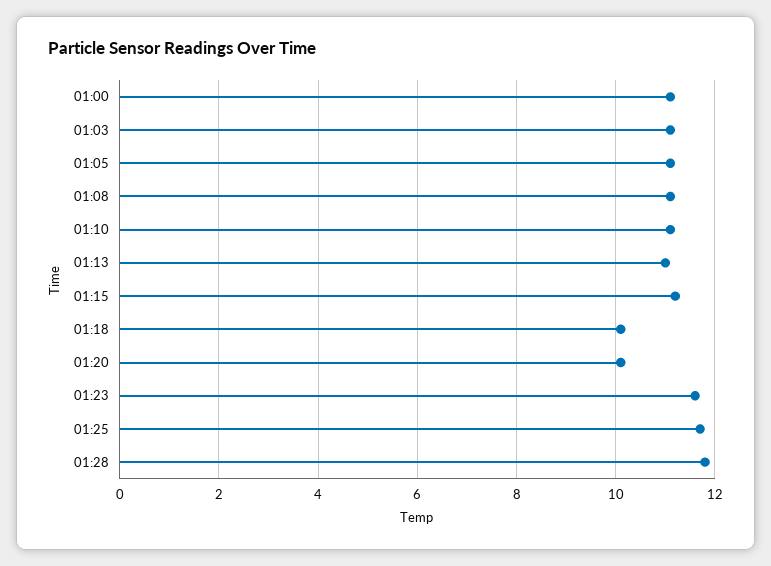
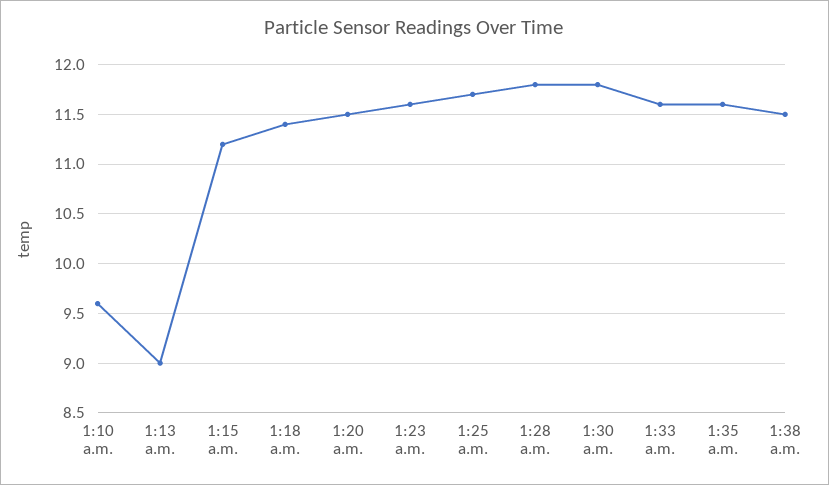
01:00: 11 -> none
01:03: 11 -> none
01:05: 11 -> none
01:08: 11 -> none
01:10: 11 -> 9.6
01:13: 11 -> 9
01:18: 10 -> 11.4
01:20: 10 -> 11.5
1:30 a.m.: none -> 11.8
1:33 a.m.: none -> 11.6
1:35 a.m.: none -> 11.6
1:38 a.m.: none -> 11.5

